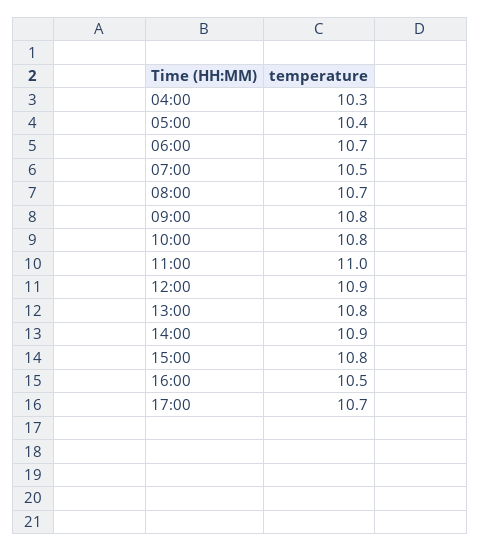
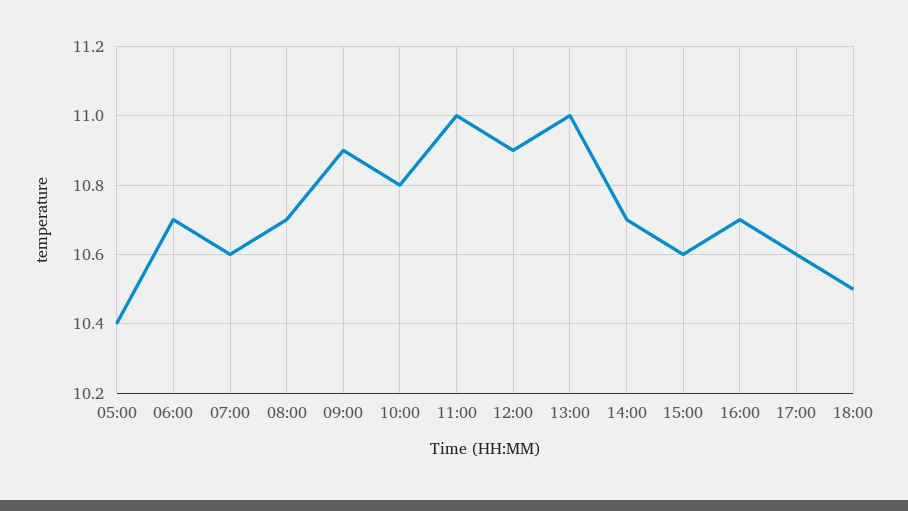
04:00: 10.3 -> none
07:00: 10.5 -> 10.6
09:00: 10.8 -> 10.9
13:00: 10.8 -> 11
14:00: 10.9 -> 10.7
15:00: 10.8 -> 10.6
16:00: 10.5 -> 10.7
17:00: 10.7 -> 10.6
18:00: none -> 10.5

